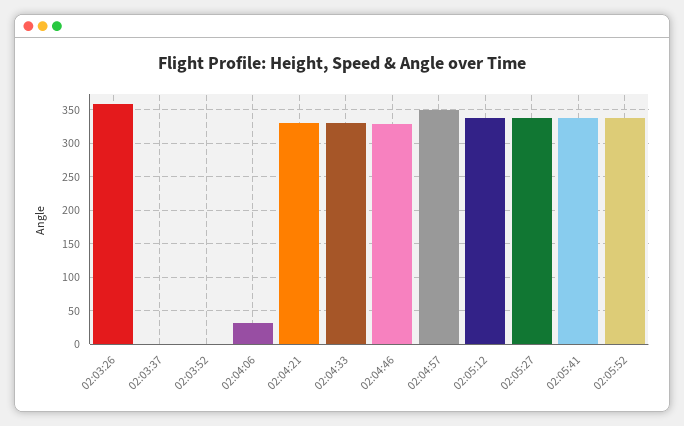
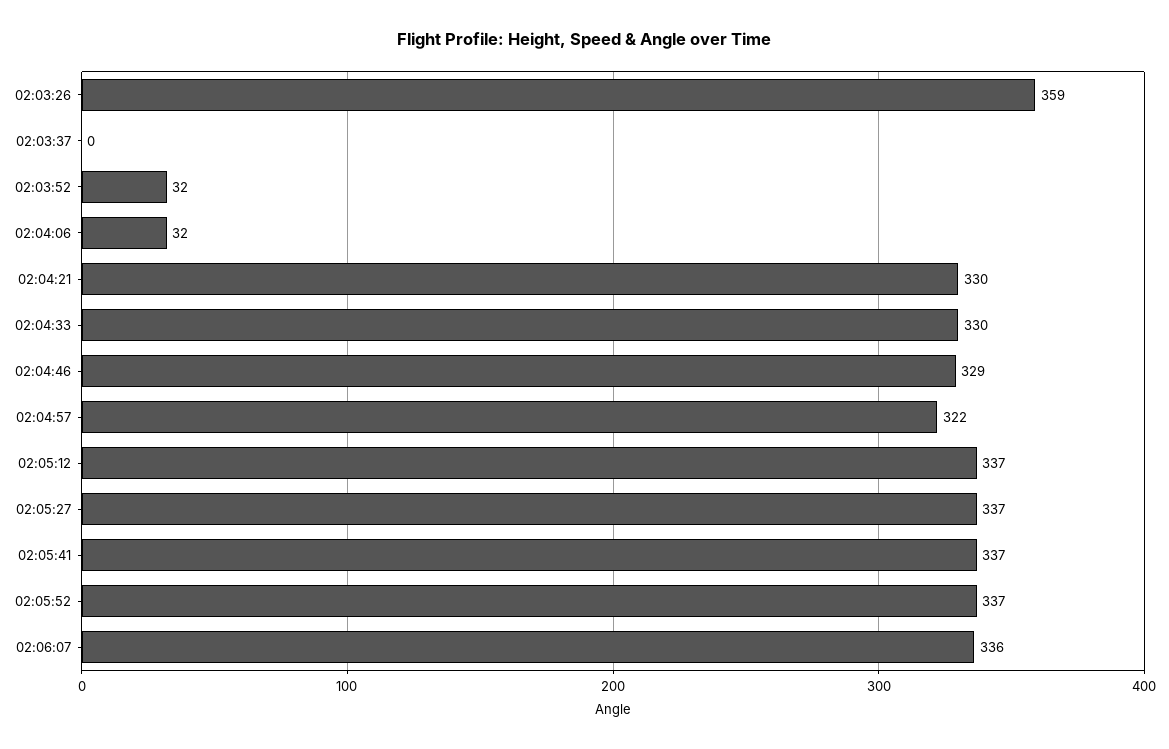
02:03:52: 0 -> 32
02:04:57: 350 -> 322
02:06:07: none -> 336

